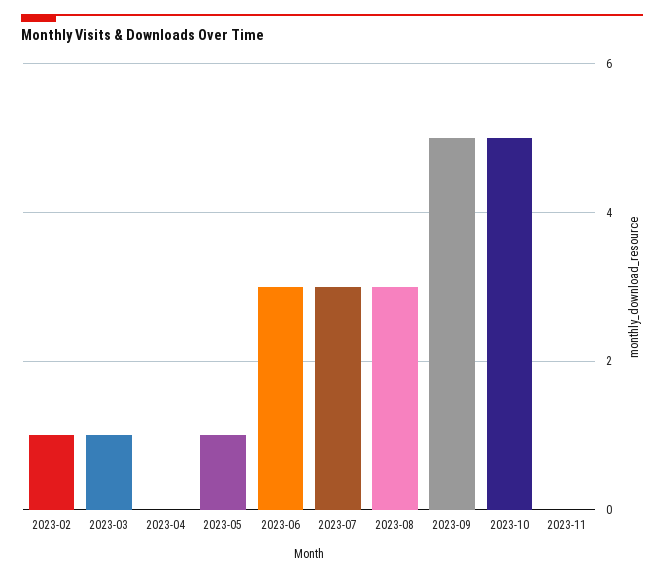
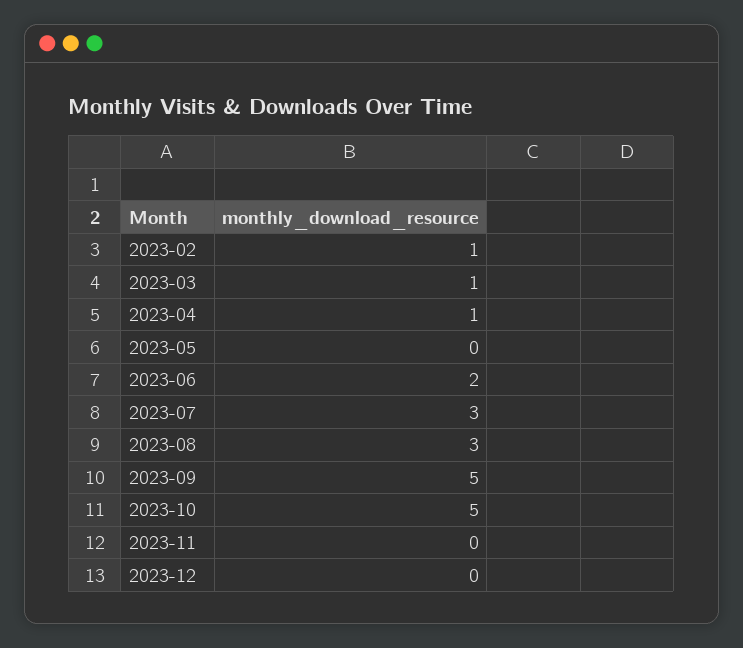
2023-04: 0 -> 1
2023-05: 1 -> 0
2023-06: 3 -> 2
2023-12: none -> 0

